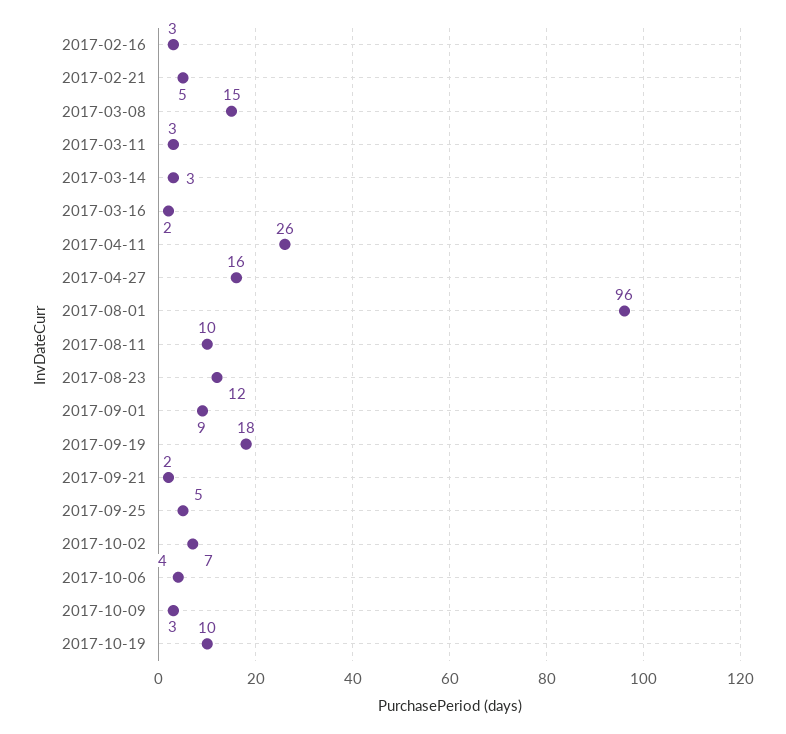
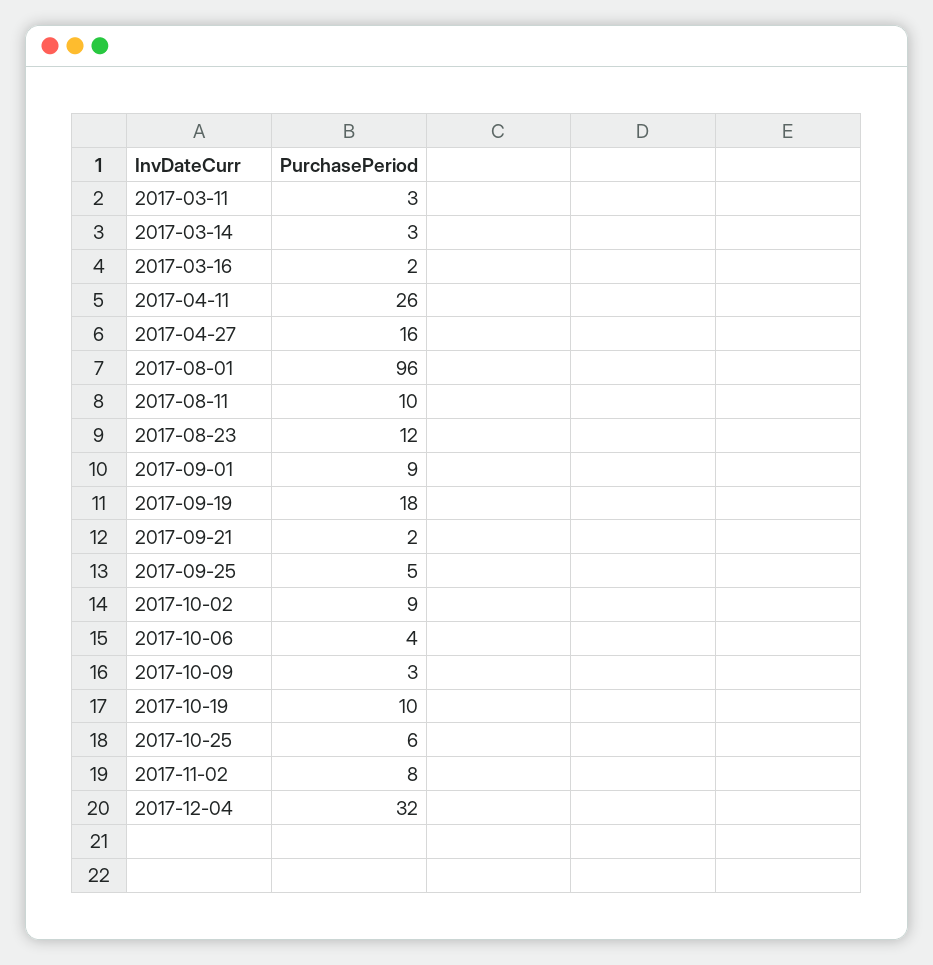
2017-02-16: 3 -> none
2017-02-21: 5 -> none
2017-03-08: 15 -> none
2017-10-02: 7 -> 9
2017-10-25: none -> 6
2017-11-02: none -> 8
2017-12-04: none -> 32

